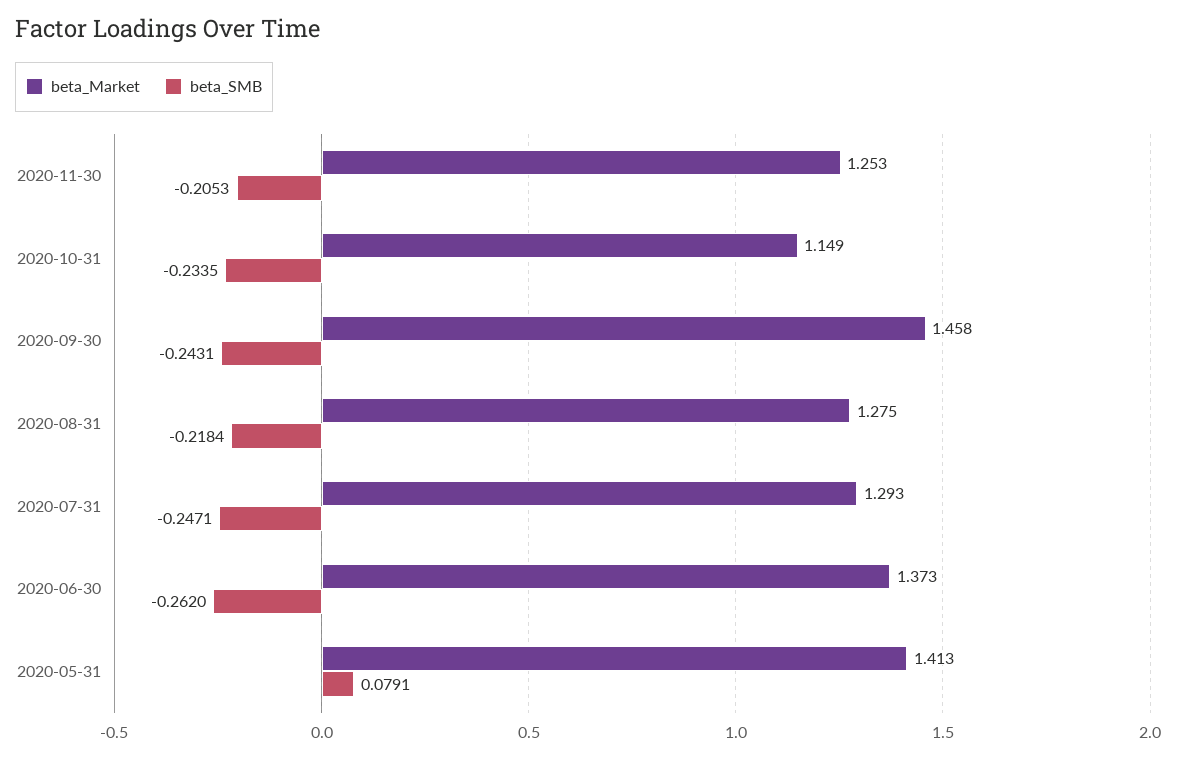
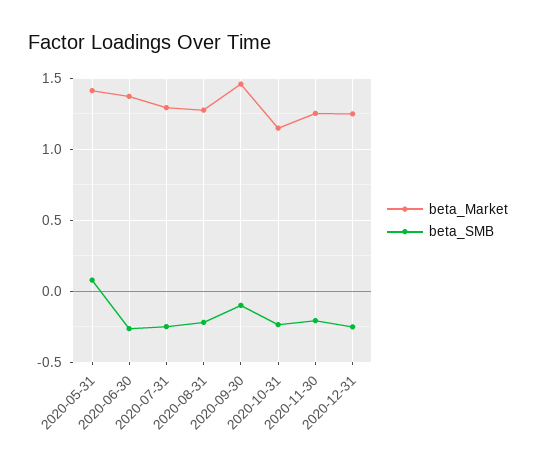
beta_SMB, 2020-09-30: -0.2431 -> -0.1
beta_Market, 2020-12-31: none -> 1.25
beta_SMB, 2020-12-31: none -> -0.25

